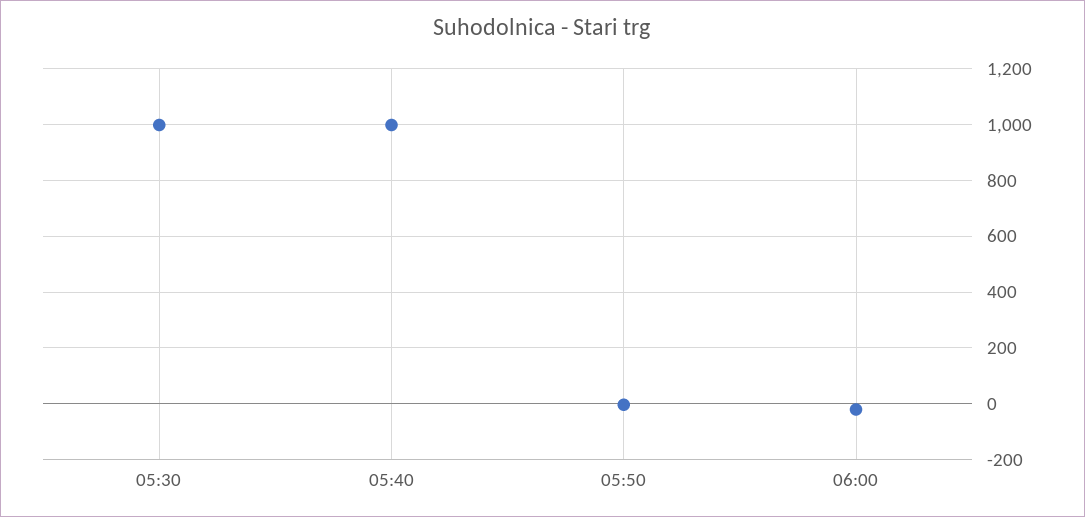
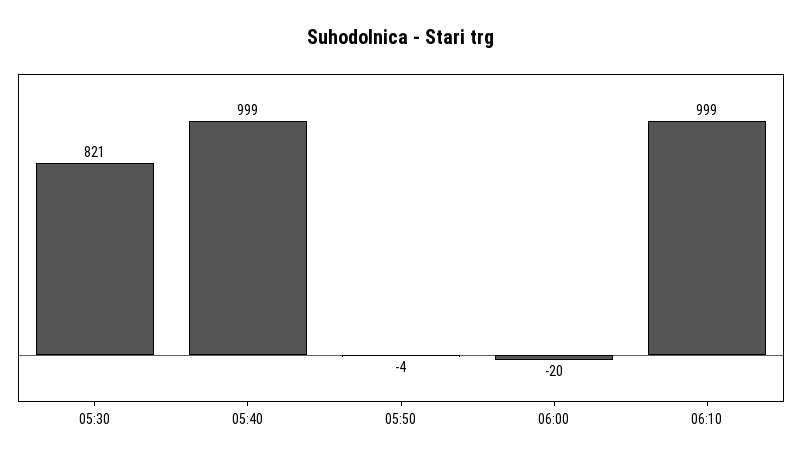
05:30: 1000 -> 821
06:10: none -> 999

